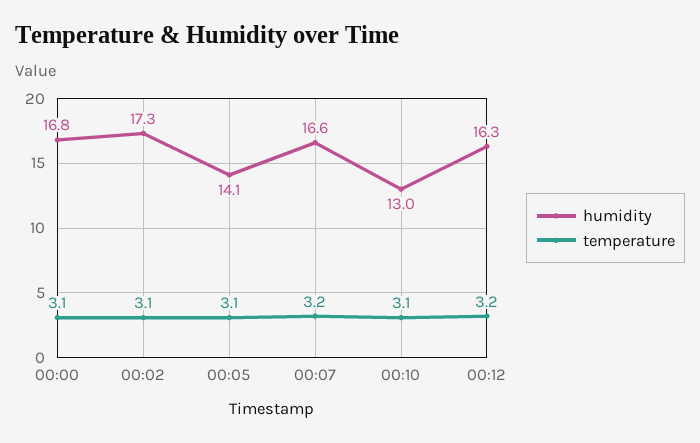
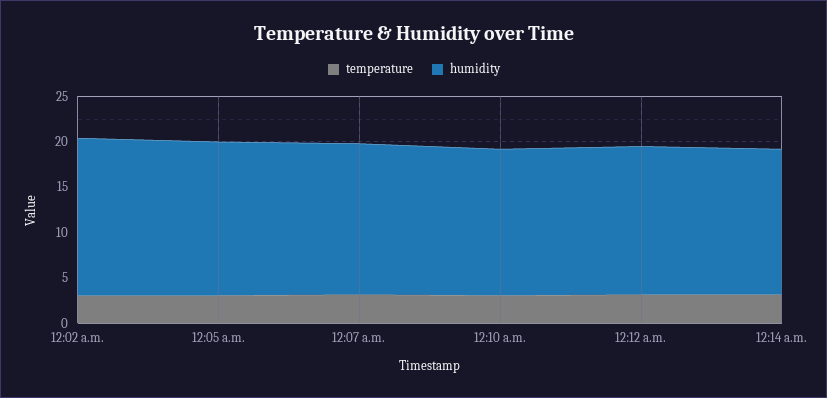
humidity, 00:00: 16.8 -> none
temperature, 00:00: 3.1 -> none
humidity, 00:05: 14.1 -> 17
humidity, 00:10: 13 -> 16
temperature, 12:14 a.m.: none -> 3
humidity, 12:14 a.m.: none -> 16

